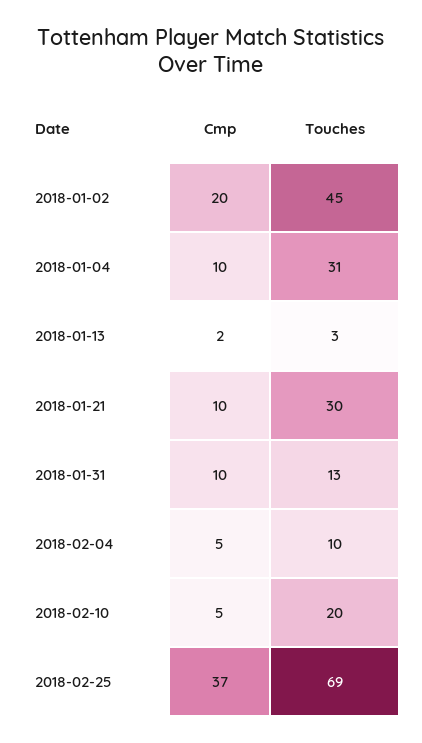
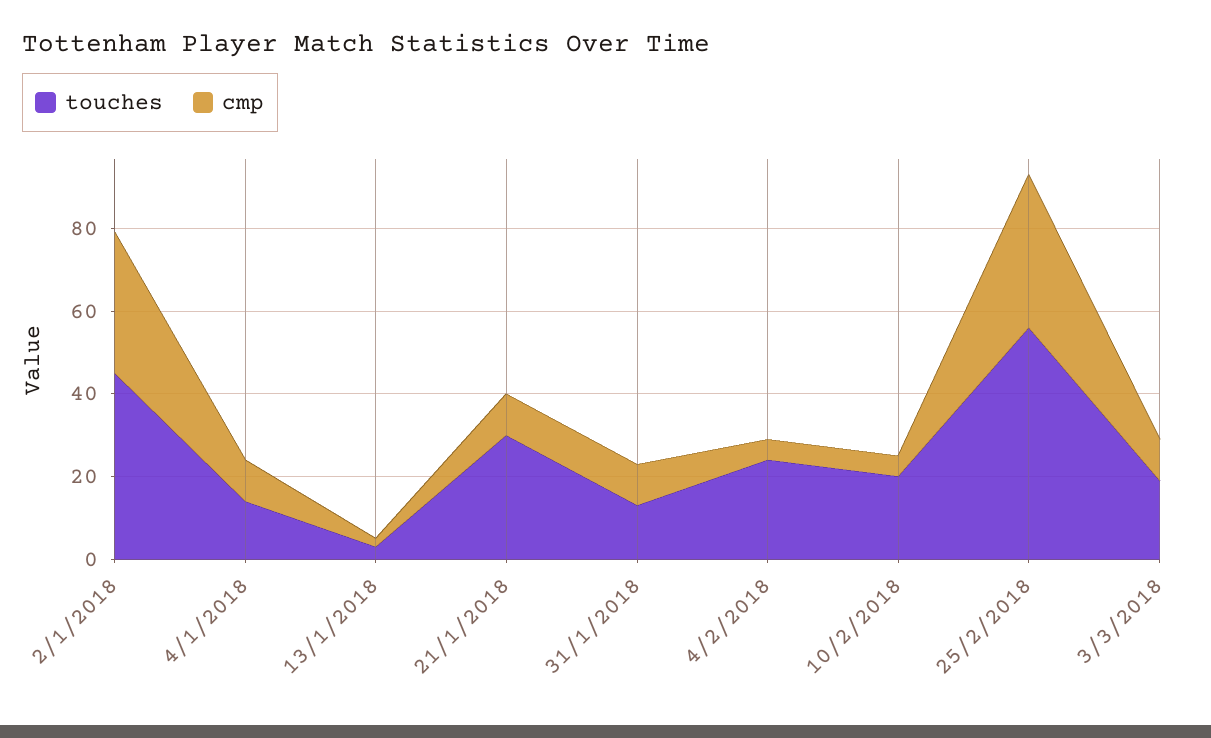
Cmp, 2018-01-02: 20 -> 35
Touches, 2018-01-04: 31 -> 15
Touches, 2018-02-04: 10 -> 25
Touches, 2018-02-25: 69 -> 55
Touches, 3/3/2018: none -> 20
Cmp, 3/3/2018: none -> 10

